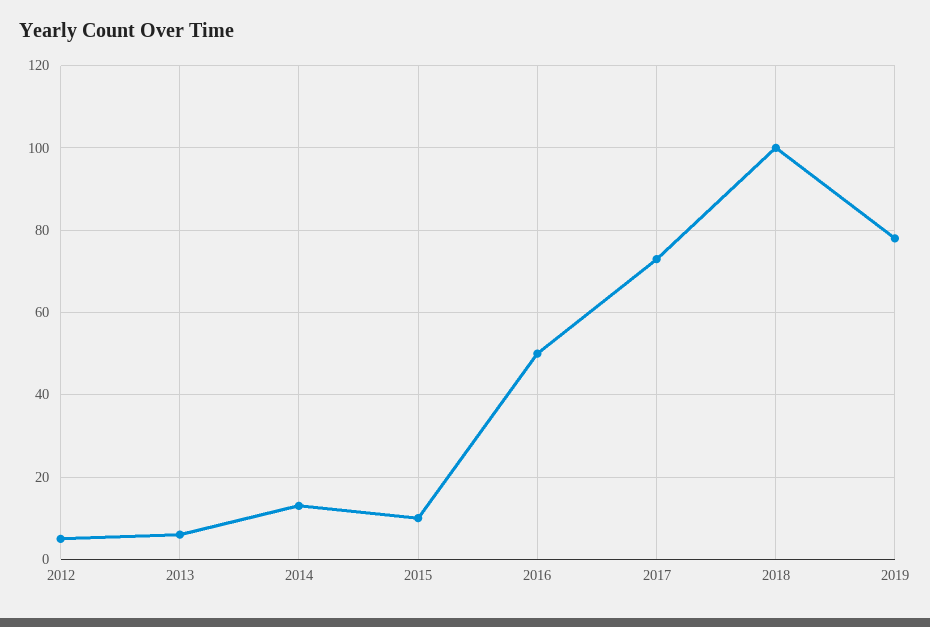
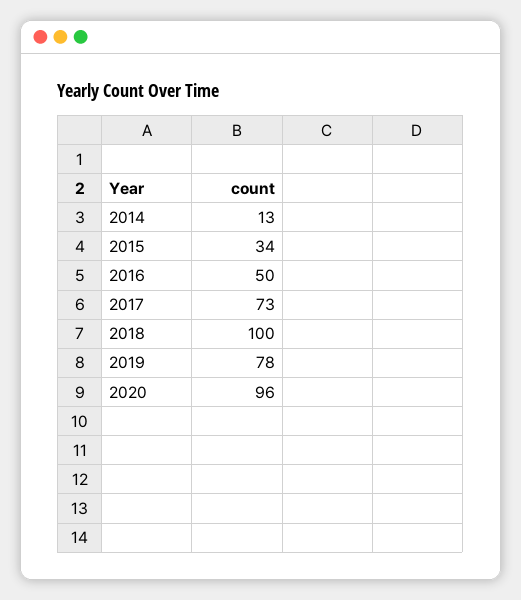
2012: 5 -> none
2013: 5 -> none
2015: 10 -> 34
2020: none -> 96

